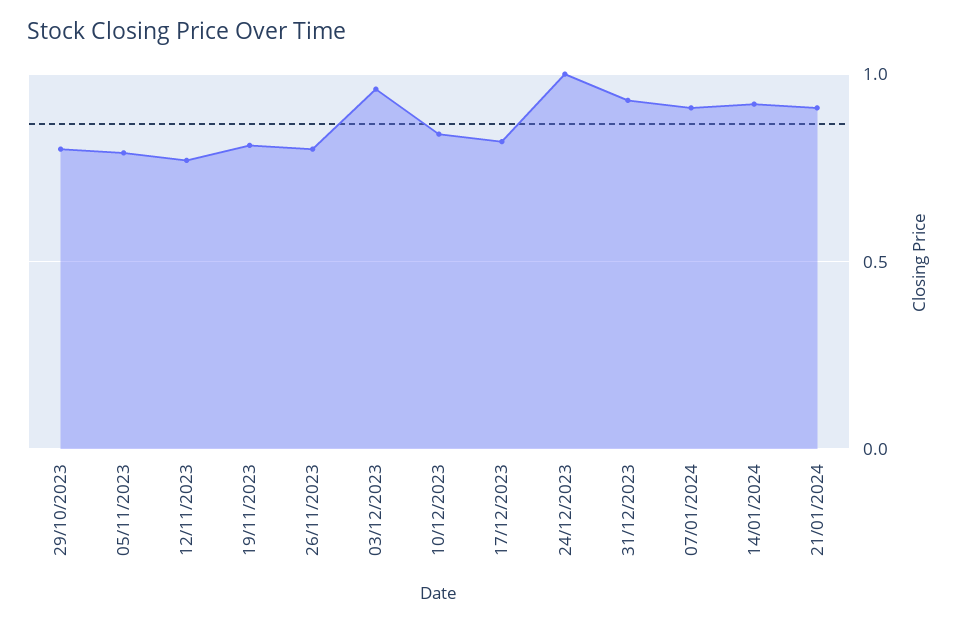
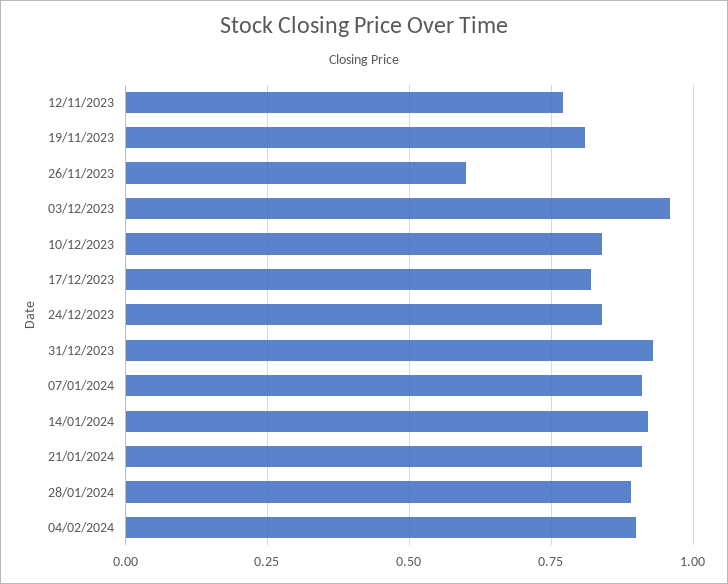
29/10/2023: 0.8 -> none
05/11/2023: 0.8 -> none
26/11/2023: 0.8 -> 0.6
24/12/2023: 1 -> 0.85
28/01/2024: none -> 0.9
04/02/2024: none -> 0.9

